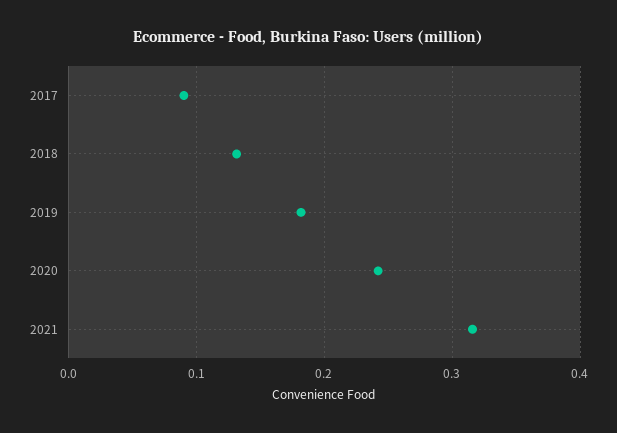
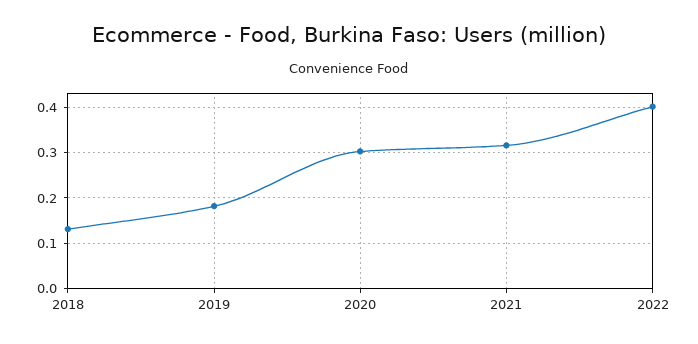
2017: 0.09 -> none
2020: 0.24 -> 0.3
2022: none -> 0.4

